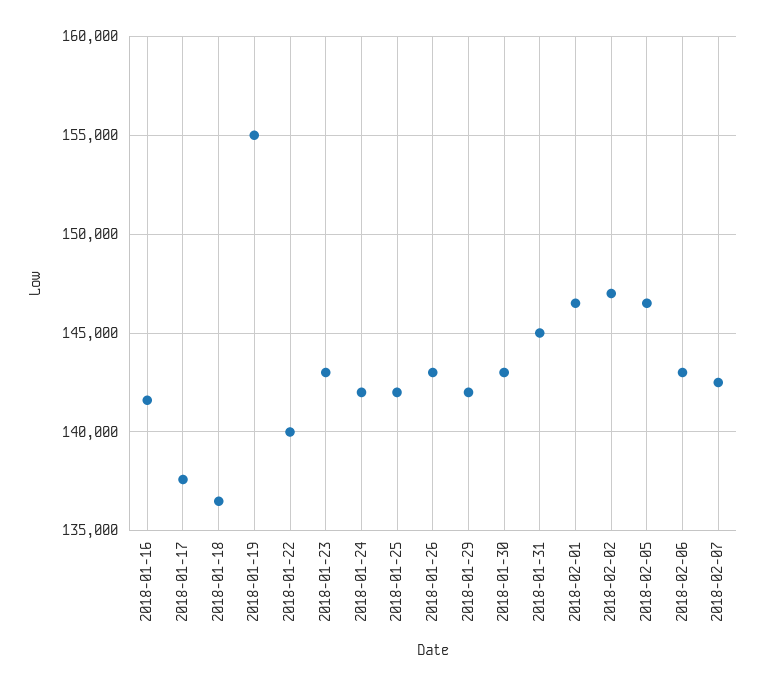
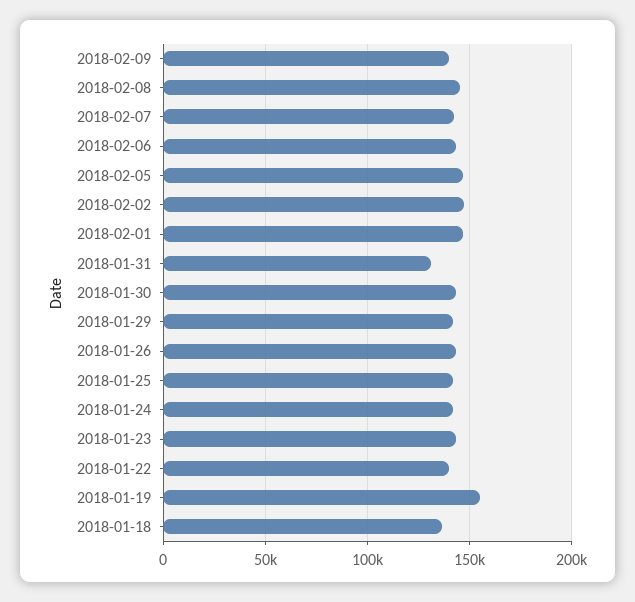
2018-01-16: 141500 -> none
2018-01-17: 137500 -> none
2018-01-31: 145000 -> 130000
2018-02-09: none -> 140000
2018-02-08: none -> 145000

